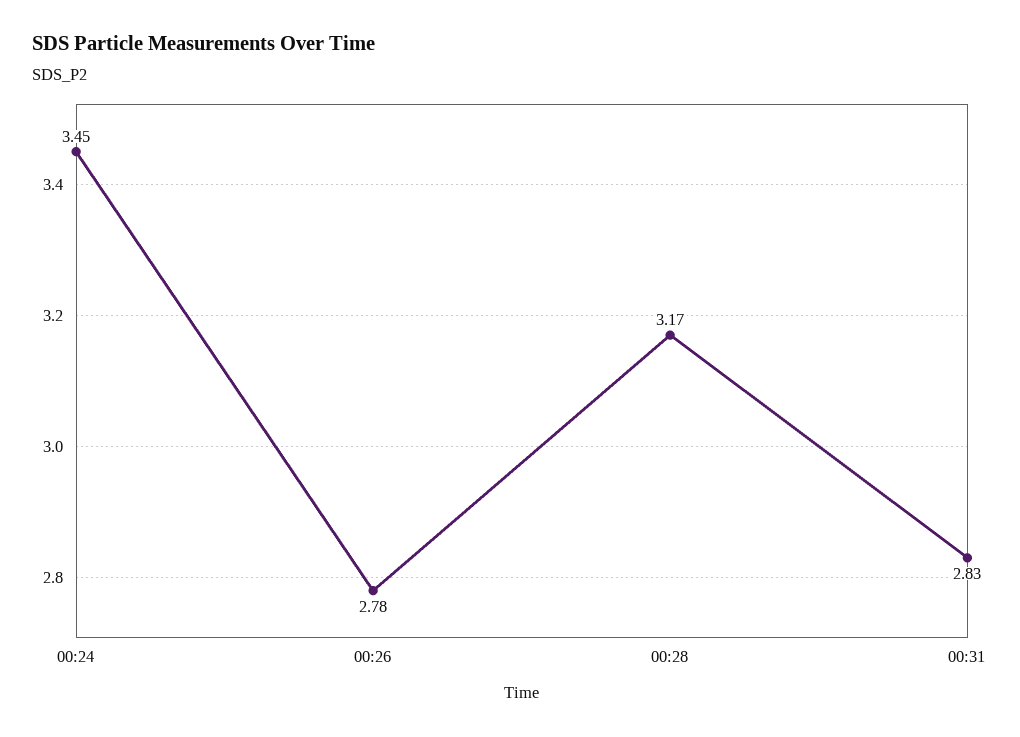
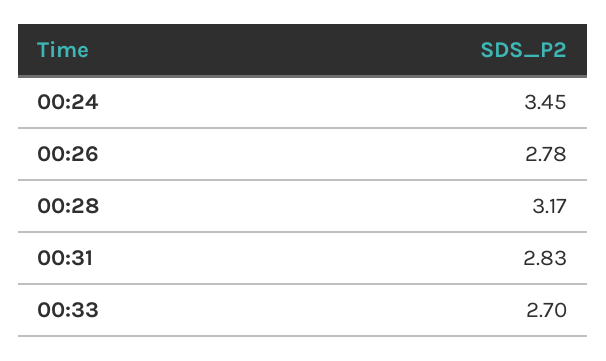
00:33: none -> 2.7

